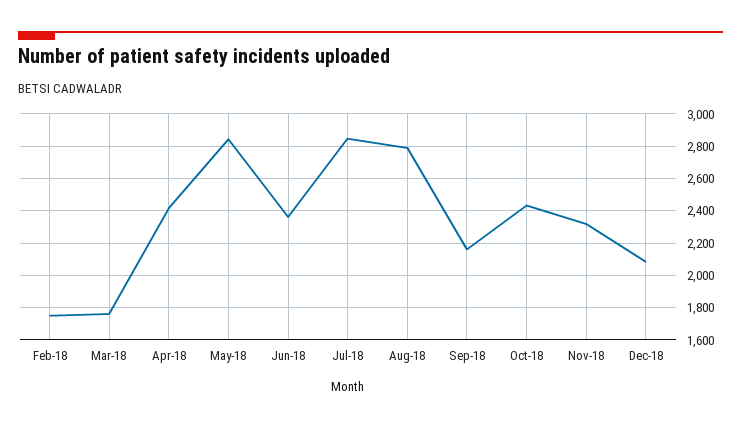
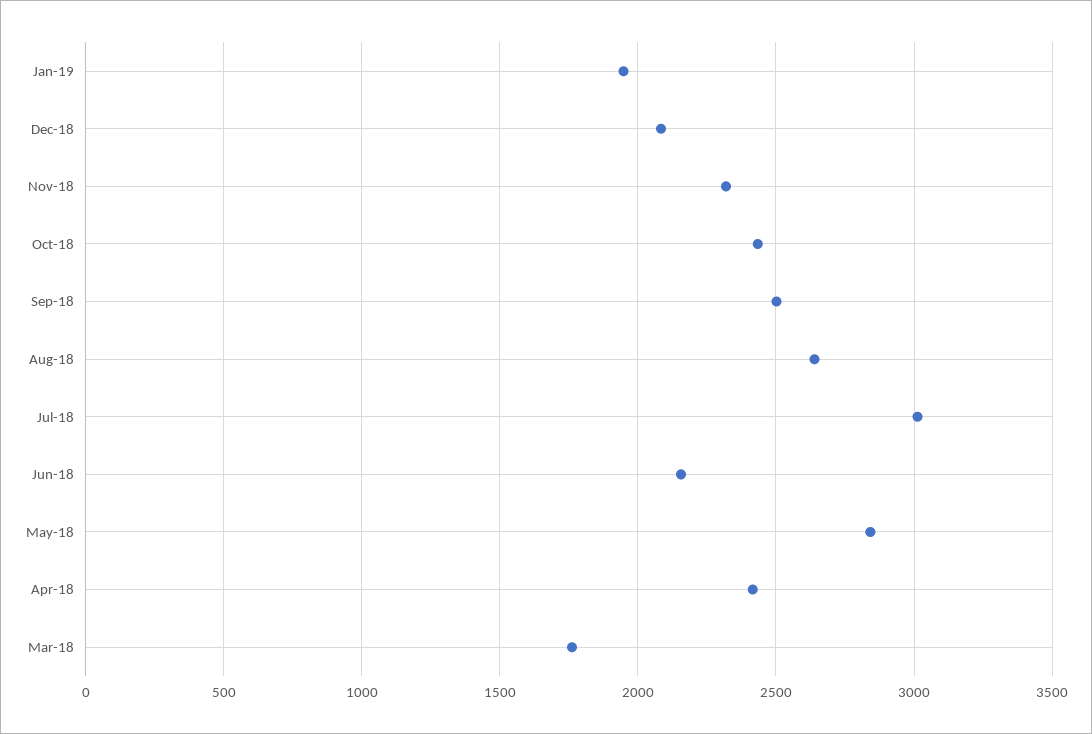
Feb-18: 1750 -> none
Jun-18: 2350 -> 2150
Jul-18: 2850 -> 3000
Aug-18: 2800 -> 2650
Sep-18: 2150 -> 2500
Jan-19: none -> 1950

